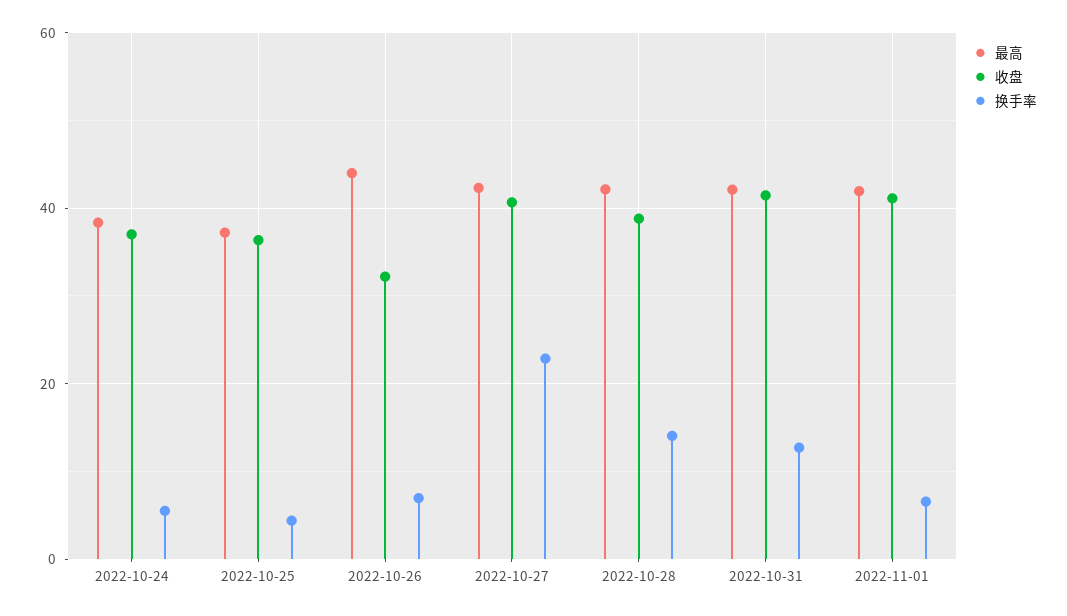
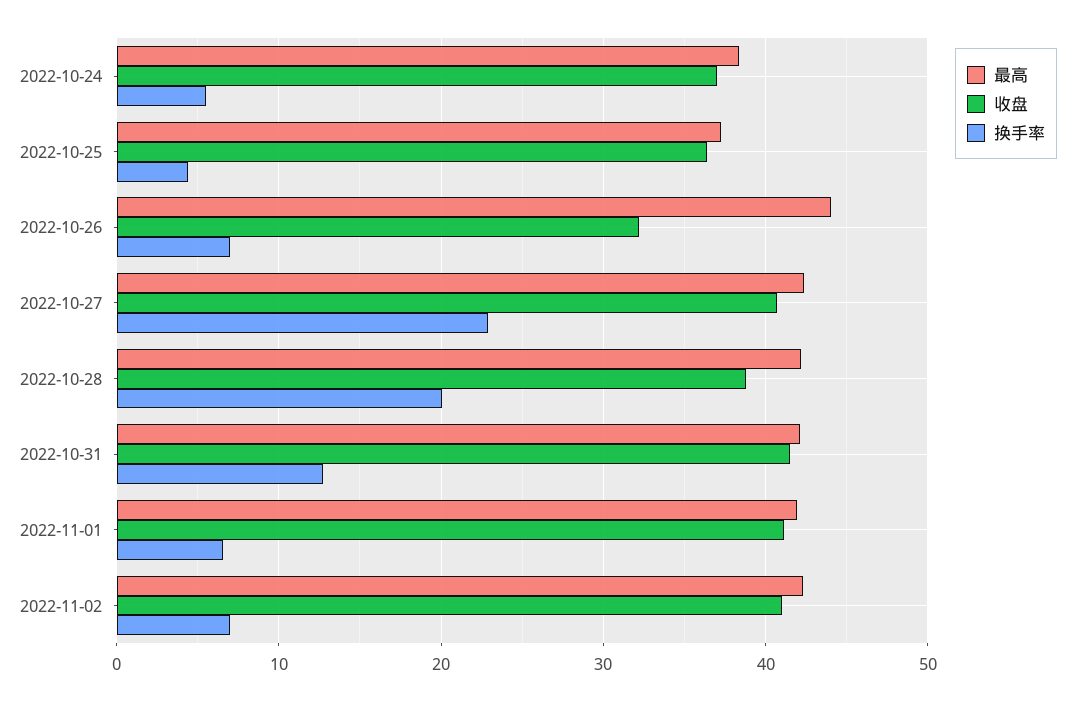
换手率, 2022-10-28: 14 -> 20
最高, 2022-11-02: none -> 42
收盘, 2022-11-02: none -> 41
换手率, 2022-11-02: none -> 7

